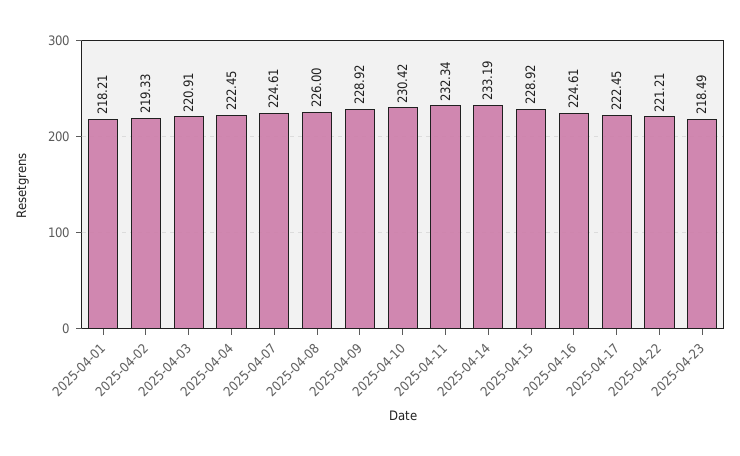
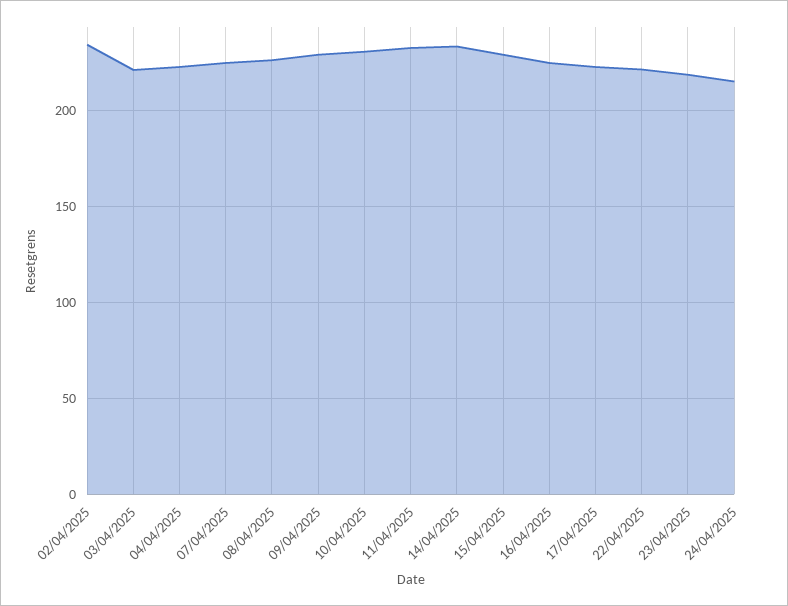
2025-04-01: 218.21 -> none
2025-04-02: 219.33 -> 235
24/04/2025: none -> 215

